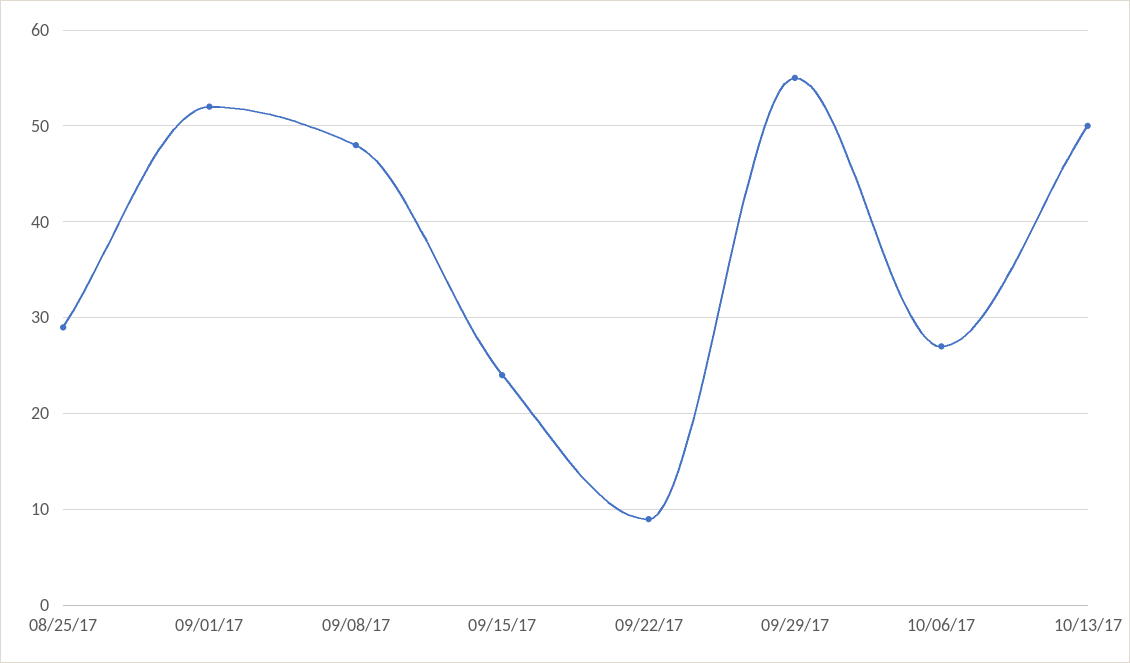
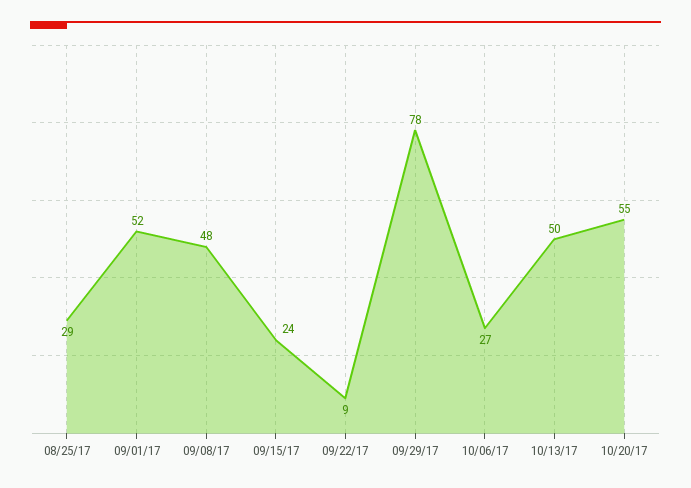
09/29/17: 55 -> 78
10/20/17: none -> 55

